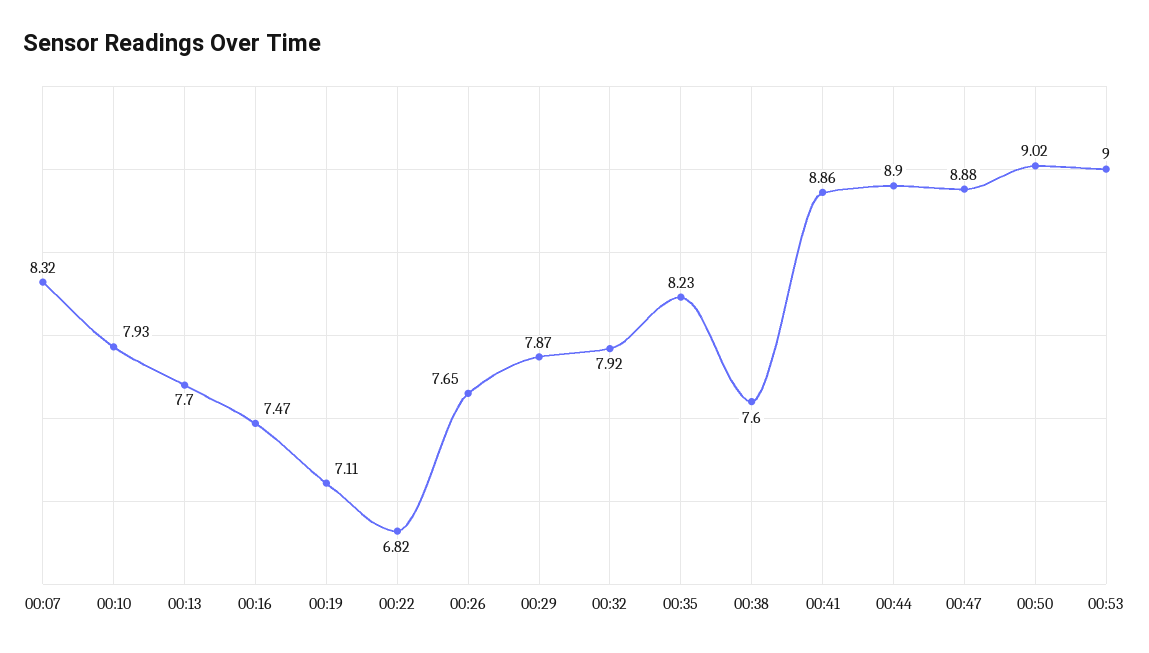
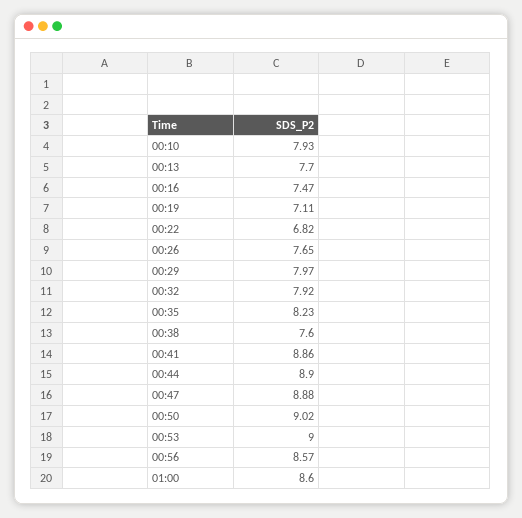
00:07: 8.32 -> none
00:29: 7.87 -> 7.97
00:56: none -> 8.57
01:00: none -> 8.6

